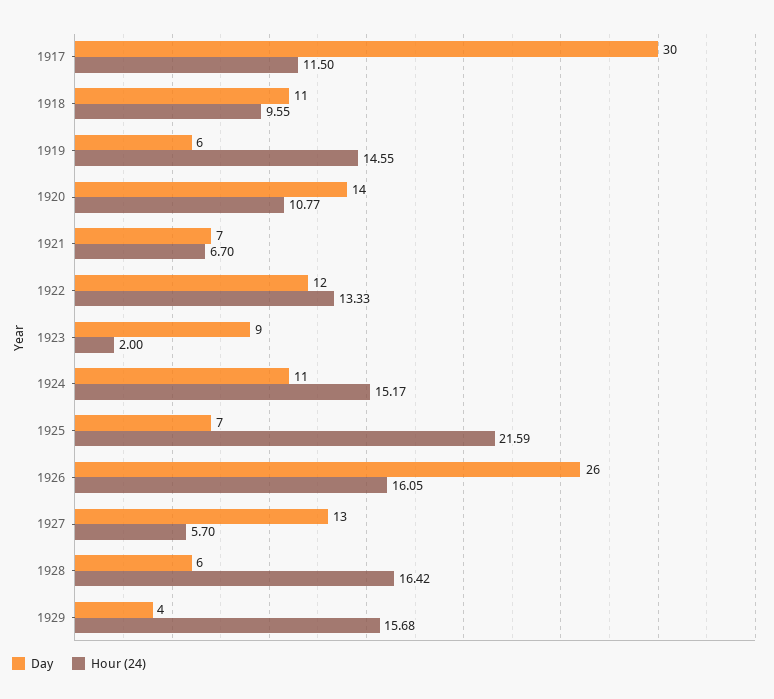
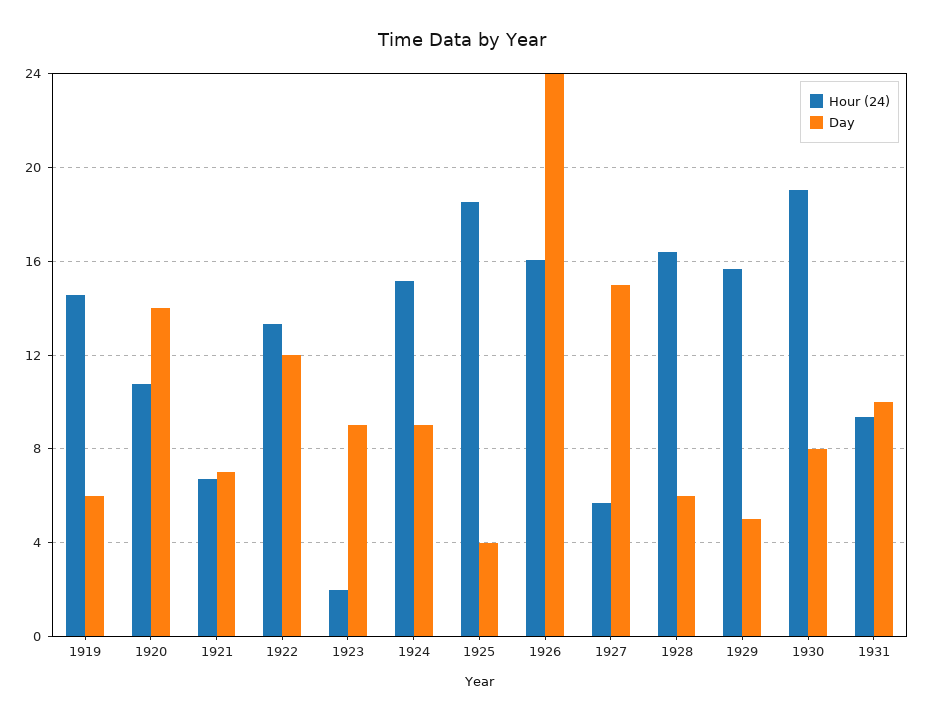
Day, 1917: 30 -> none
Hour (24), 1917: 11.5 -> none
Day, 1918: 11 -> none
Hour (24), 1918: 9.55 -> none
Day, 1924: 11 -> 9
Day, 1925: 7 -> 4
Hour (24), 1925: 21.59 -> 18.5
Day, 1926: 26 -> 24
Day, 1927: 13 -> 15
Day, 1929: 4 -> 5
Hour (24), 1930: none -> 19
Day, 1930: none -> 8
Hour (24), 1931: none -> 9.5
Day, 1931: none -> 10

